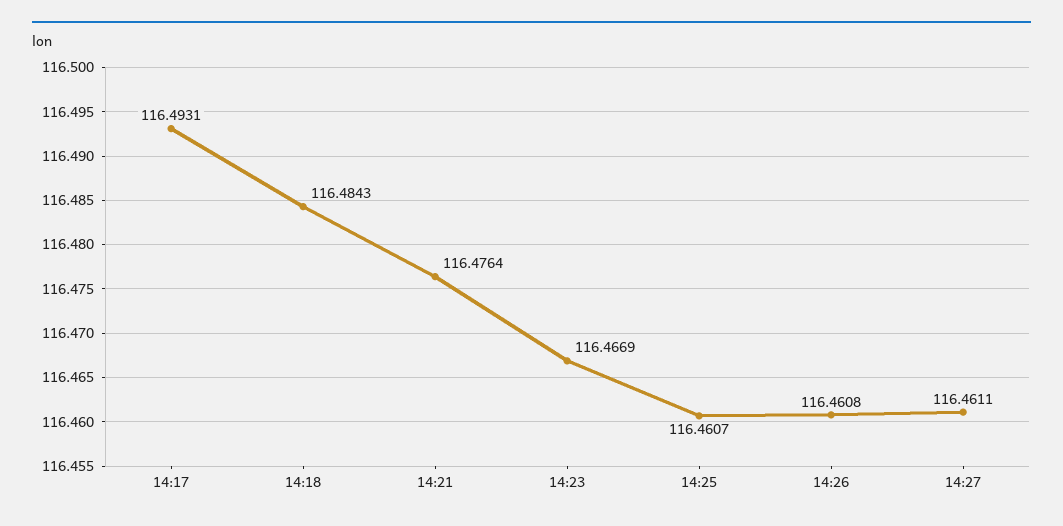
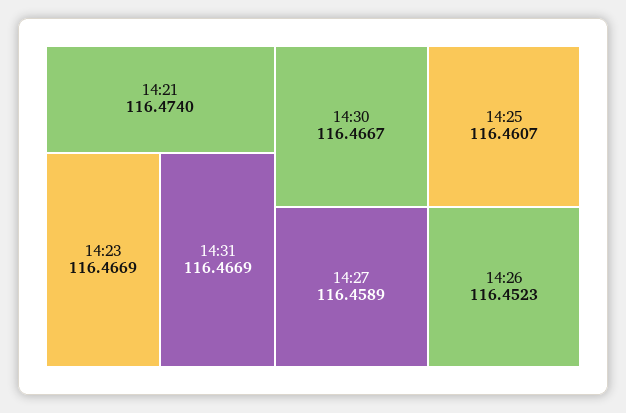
14:17: 116.4931 -> none
14:18: 116.4843 -> none
14:21: 116.4764 -> 116.474
14:26: 116.4608 -> 116.4523
14:27: 116.4611 -> 116.4589
14:31: none -> 116.4669
14:30: none -> 116.4667

